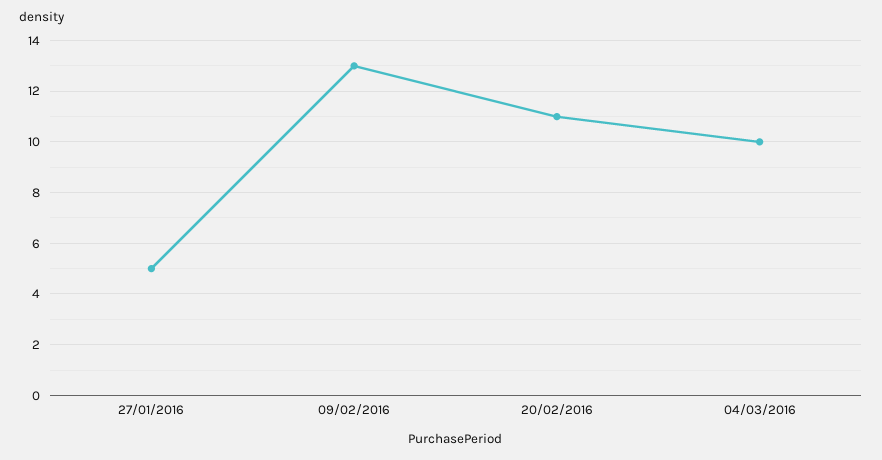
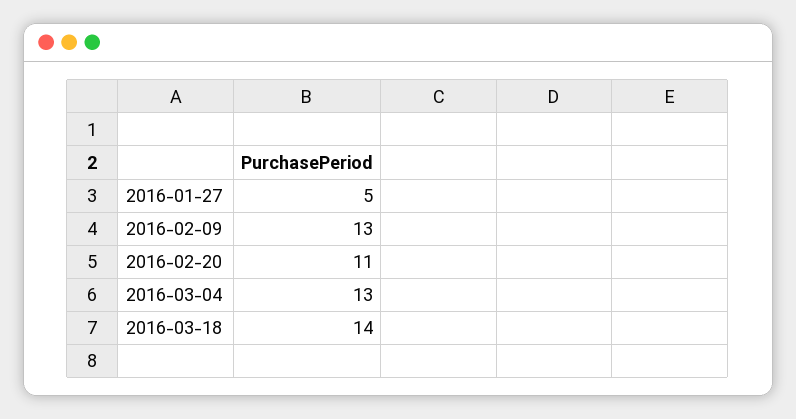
04/03/2016: 10 -> 13
2016-03-18: none -> 14

